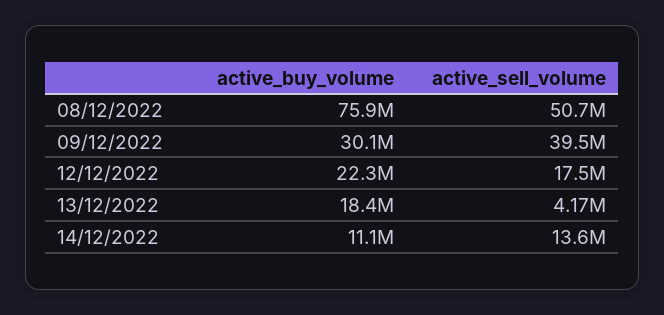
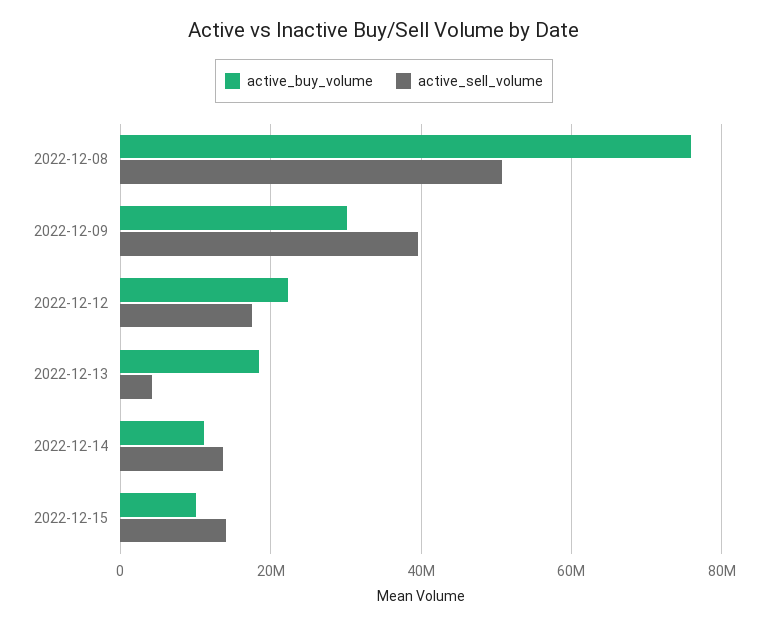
active_buy_volume, 2022-12-15: none -> 10000000
active_sell_volume, 2022-12-15: none -> 14000000

